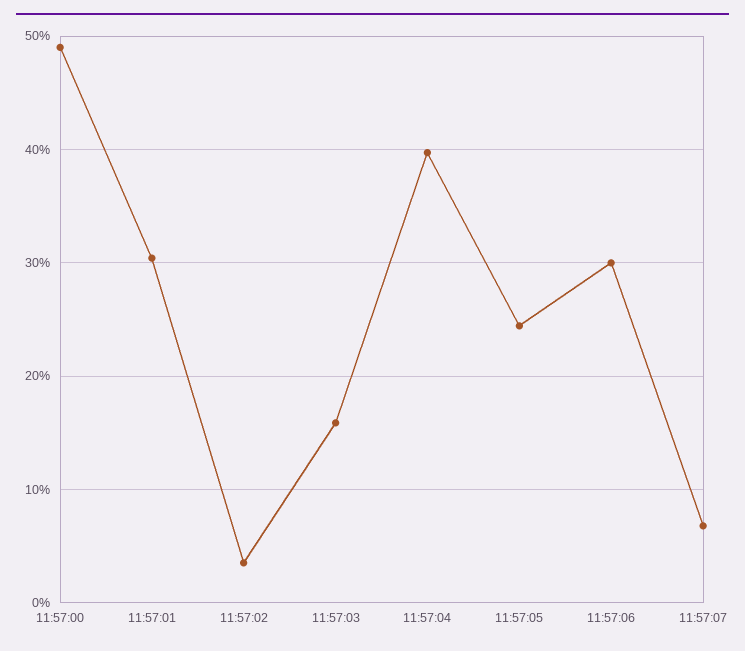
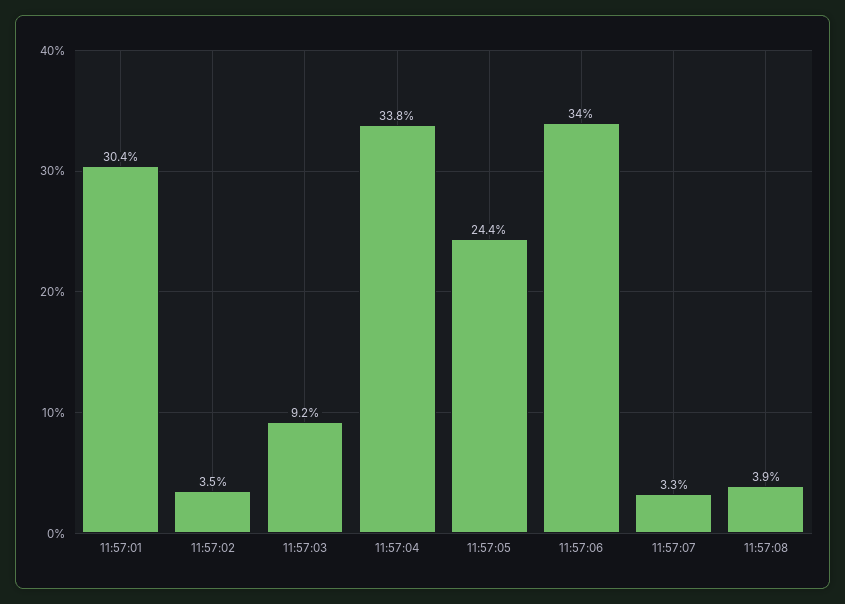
11:57:00: 49 -> none
11:57:03: 16 -> 9.2
11:57:04: 40 -> 33.8
11:57:06: 30 -> 34
11:57:07: 7 -> 3.3
11:57:08: none -> 3.9

